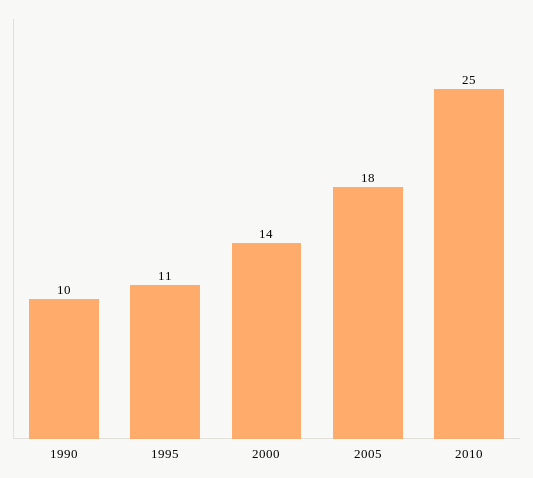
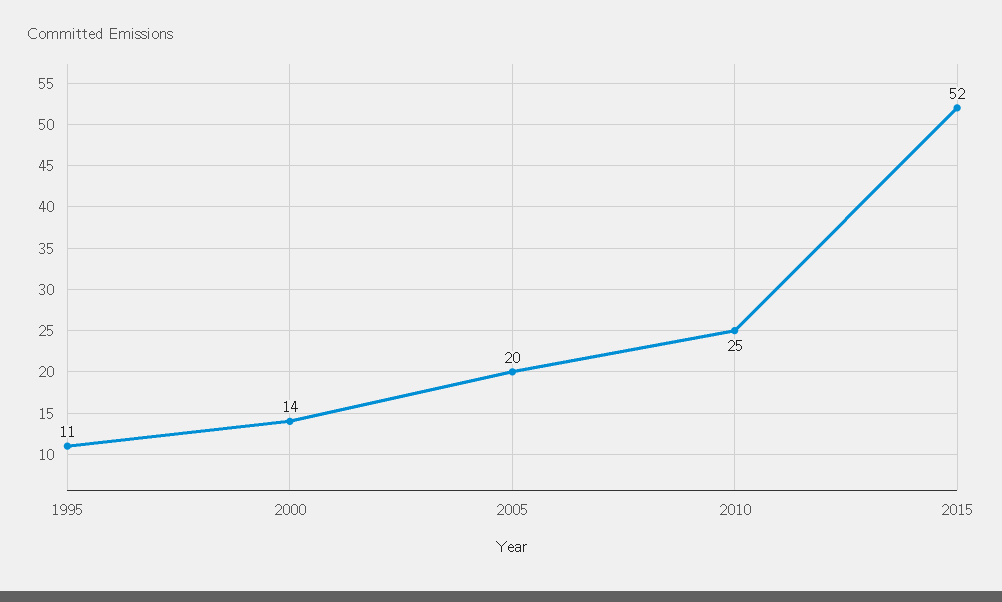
1990: 10 -> none
2005: 18 -> 20
2015: none -> 52

